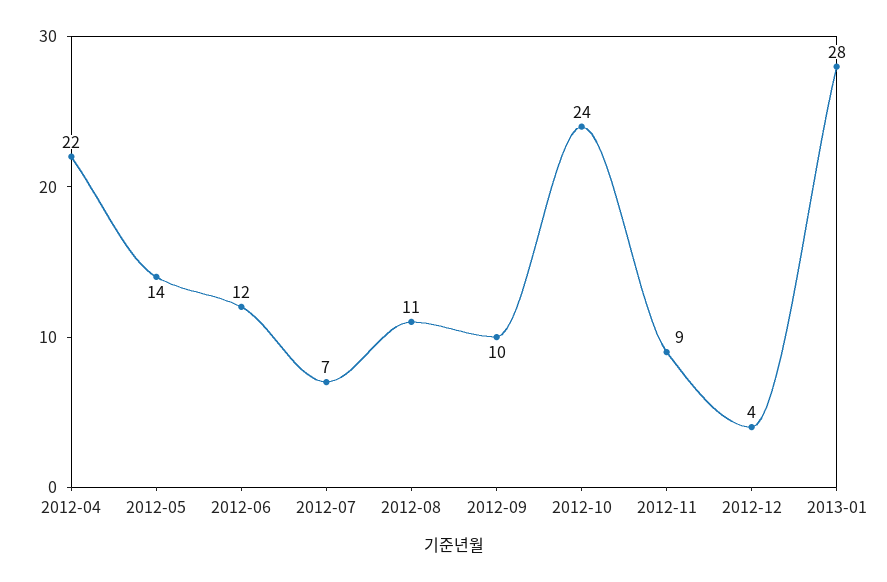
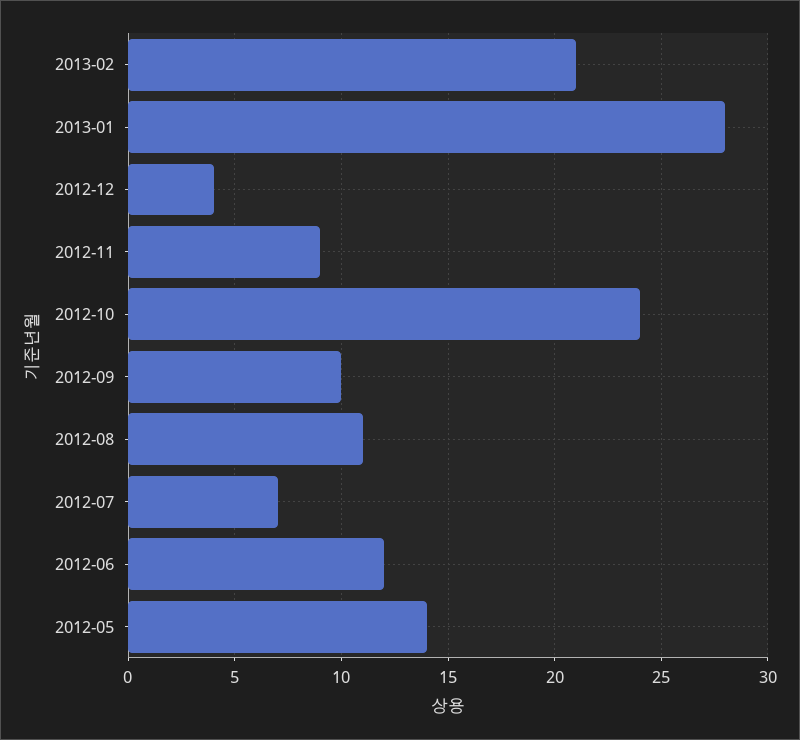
2012-04: 22 -> none
2013-02: none -> 21

